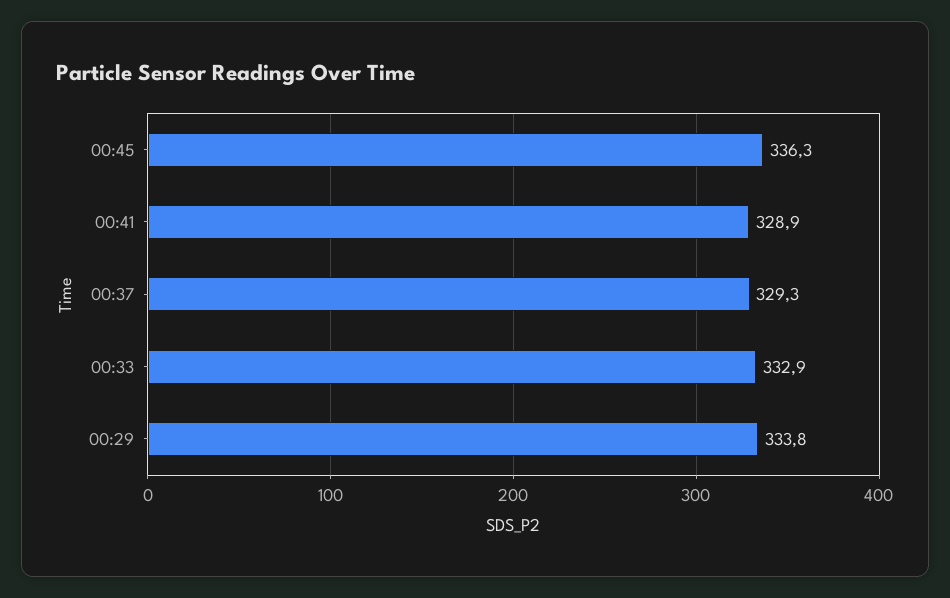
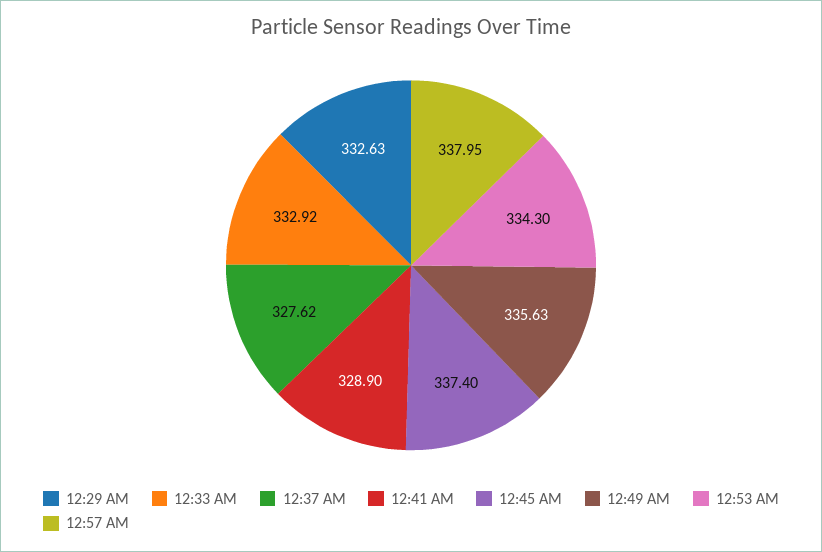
00:45: 336.3 -> 337.4
00:37: 329.3 -> 327.62
00:29: 333.8 -> 332.63
12:49 AM: none -> 335.63
12:53 AM: none -> 334.3
12:57 AM: none -> 337.95

